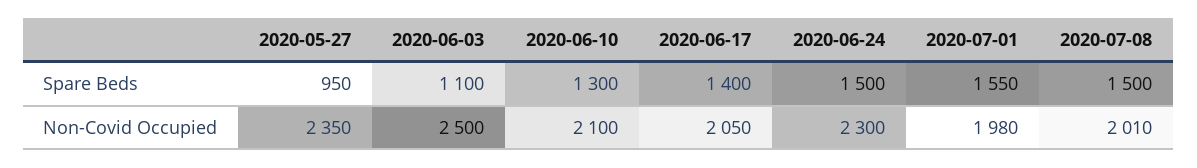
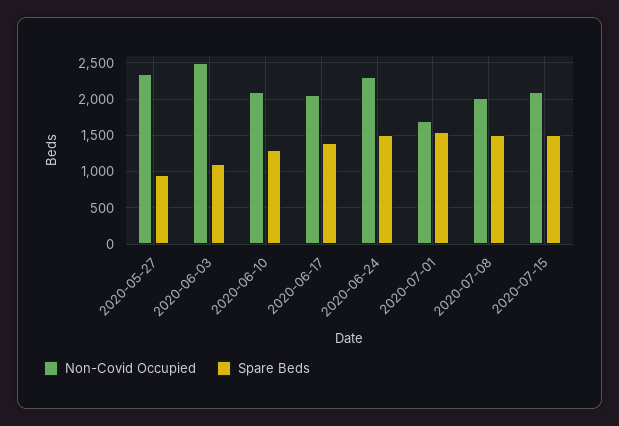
Non-Covid Occupied, 2020-07-01: 1980 -> 1700
Non-Covid Occupied, 2020-07-15: none -> 2100
Spare Beds, 2020-07-15: none -> 1500

